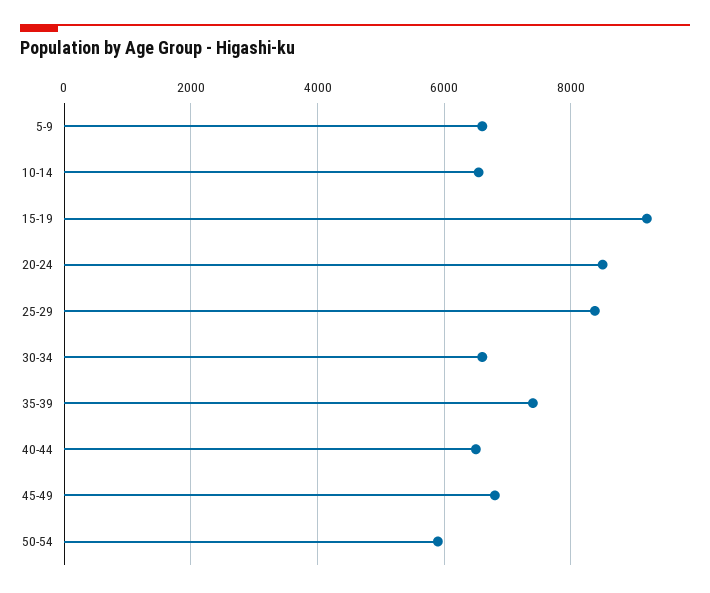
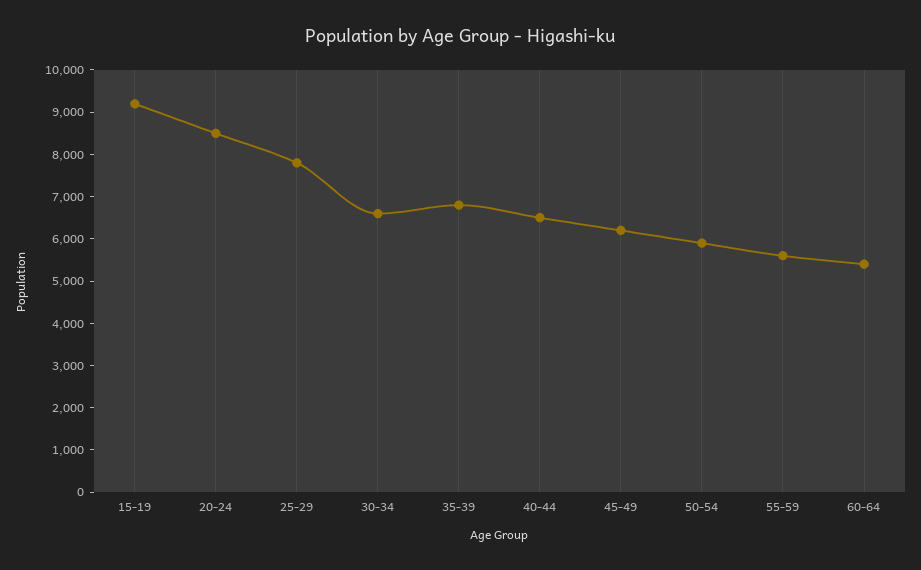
5-9: 6600 -> none
10-14: 6600 -> none
25-29: 8400 -> 7800
35-39: 7400 -> 6800
45-49: 6800 -> 6200
55-59: none -> 5600
60-64: none -> 5400

